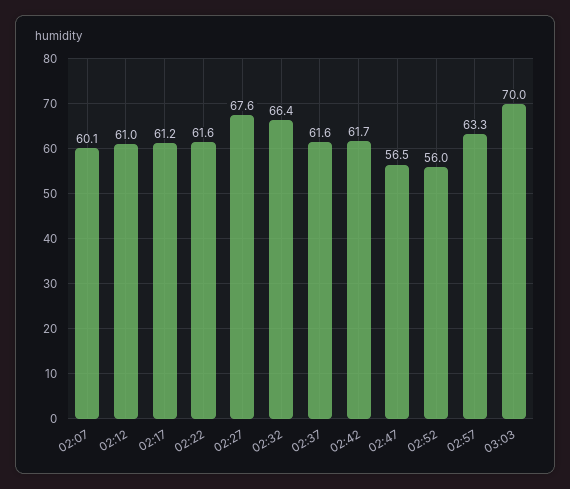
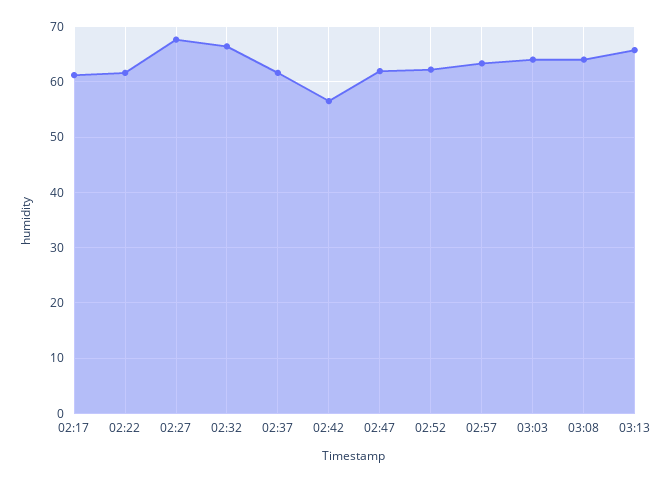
02:07: 60.1 -> none
02:12: 61 -> none
02:42: 61.7 -> 56
02:47: 56.5 -> 62
02:52: 56 -> 62
03:03: 70 -> 64
03:08: none -> 64
03:13: none -> 66

